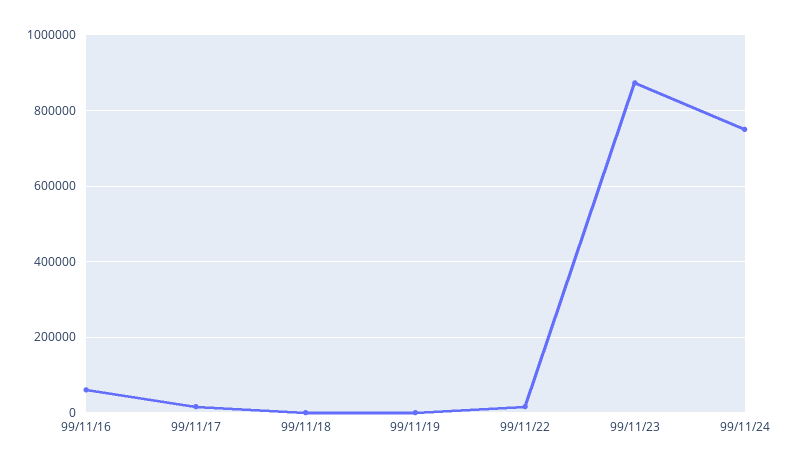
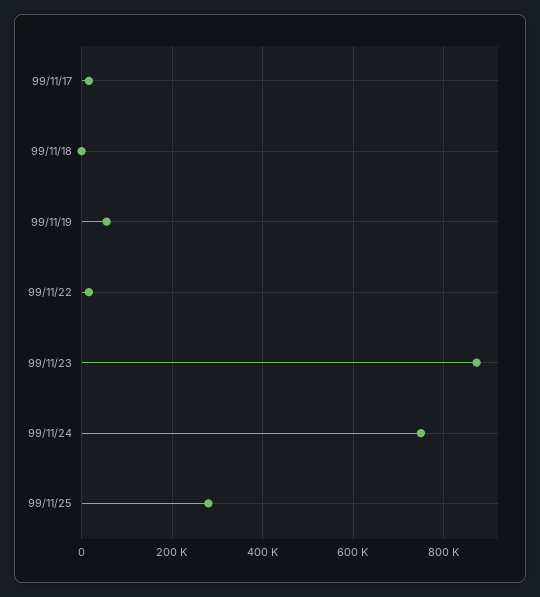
99/11/16: 60000 -> none
99/11/19: 0 -> 60000
99/11/25: none -> 280000

